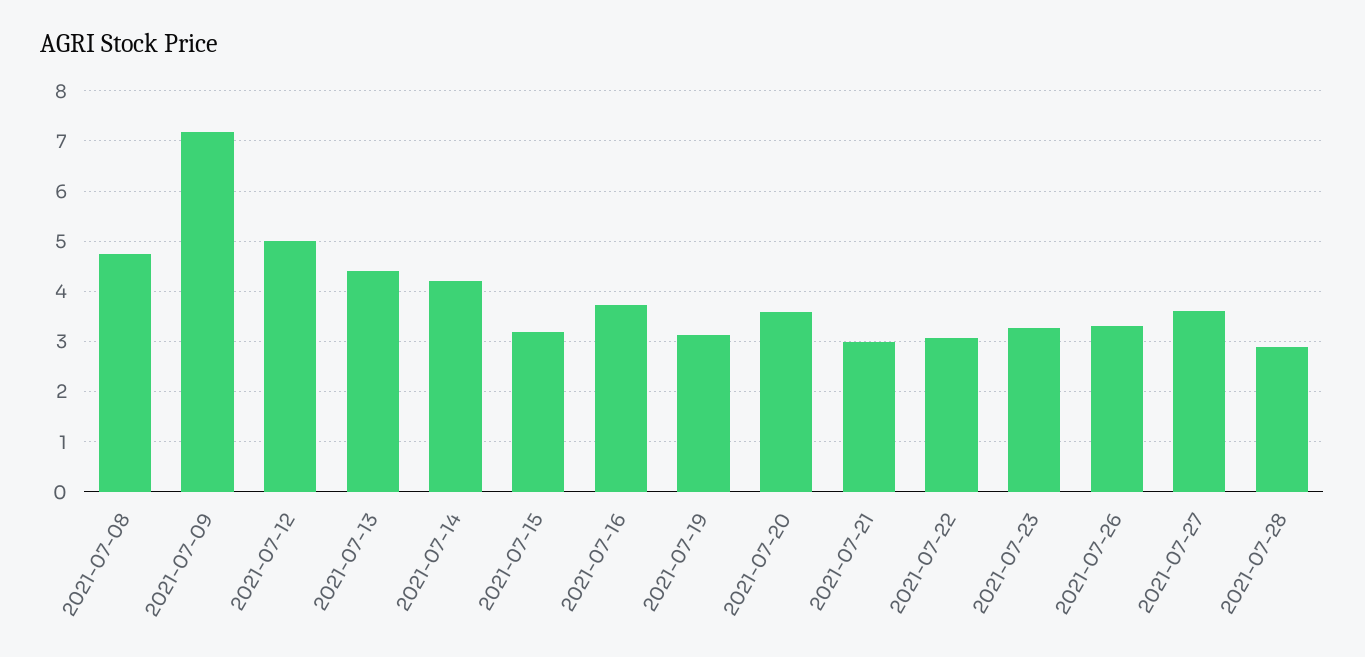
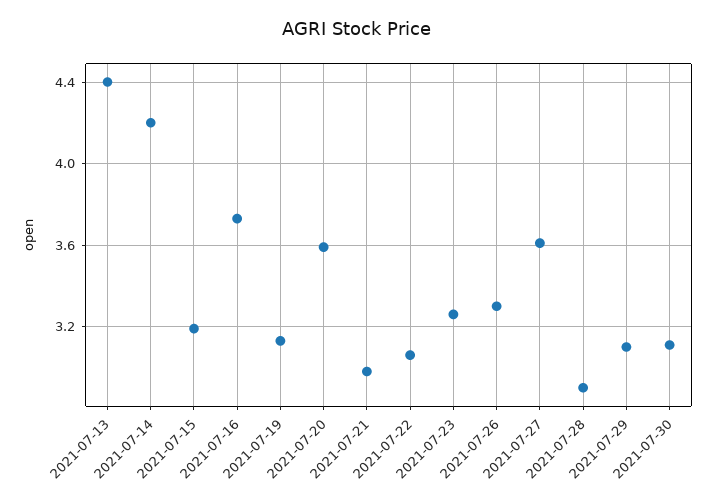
2021-07-08: 4.8 -> none
2021-07-09: 7.2 -> none
2021-07-12: 5 -> none
2021-07-29: none -> 3.1
2021-07-30: none -> 3.1

